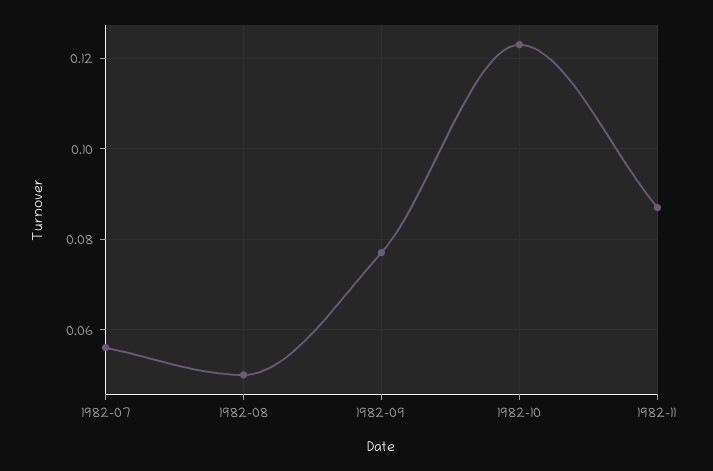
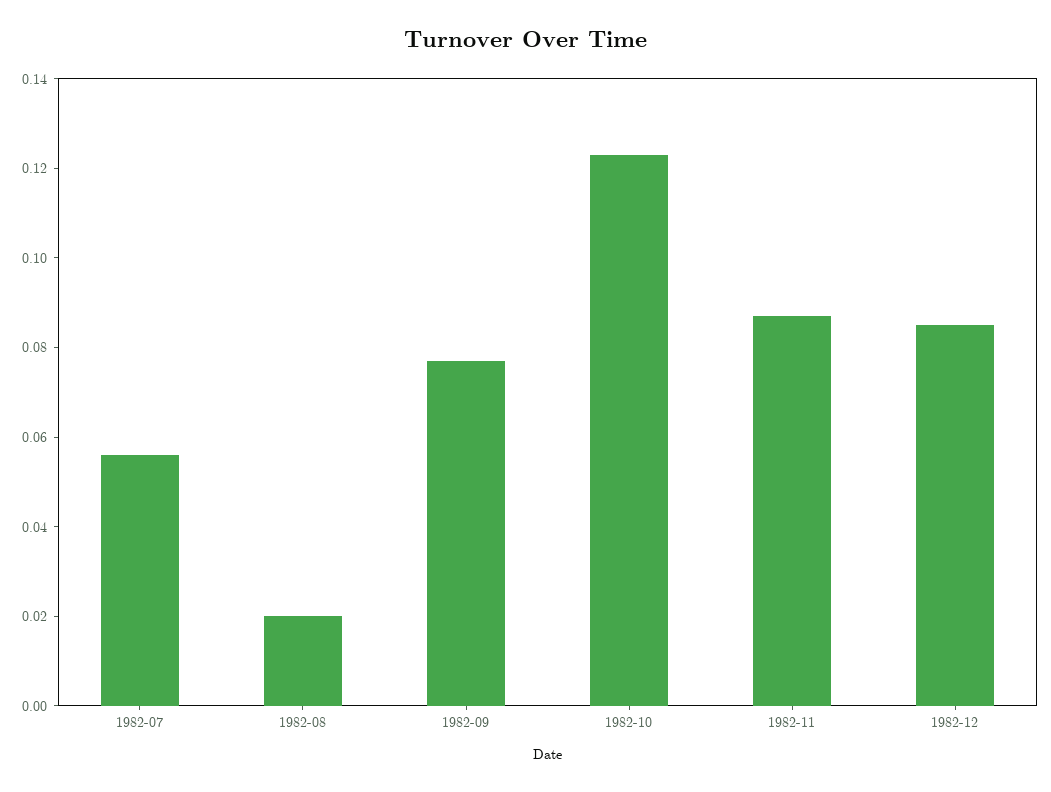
1982-08: 0.05 -> 0.02
1982-12: none -> 0.085

